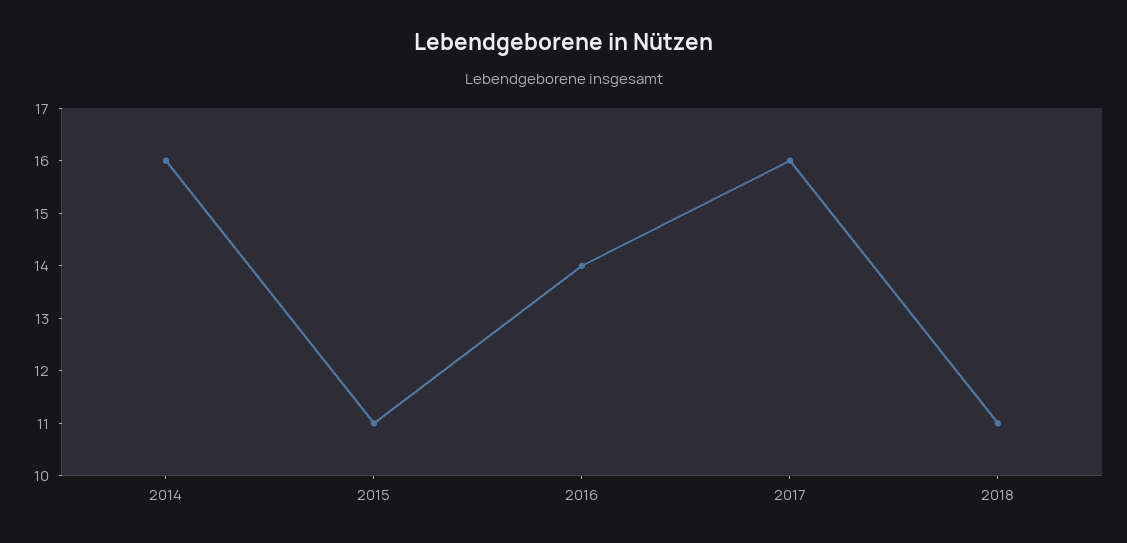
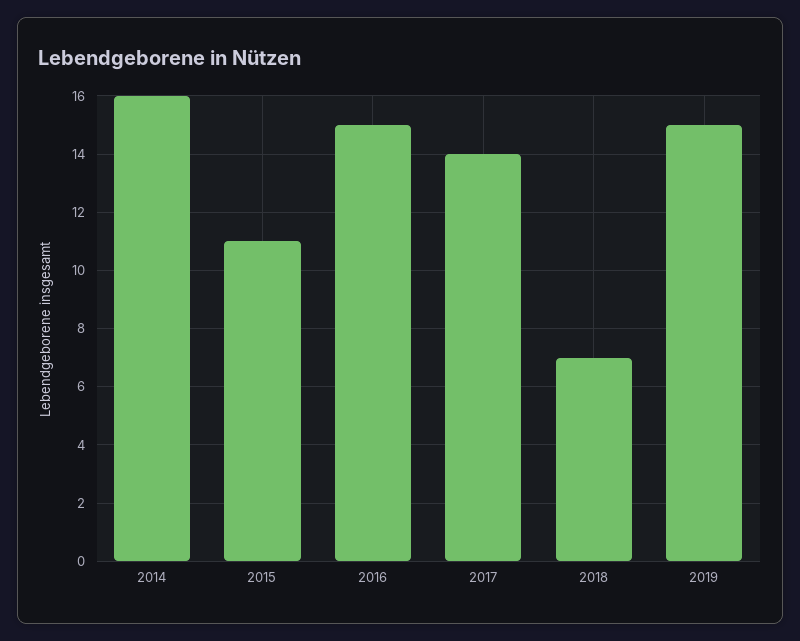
2016: 14 -> 15
2017: 16 -> 14
2018: 11 -> 7
2019: none -> 15

